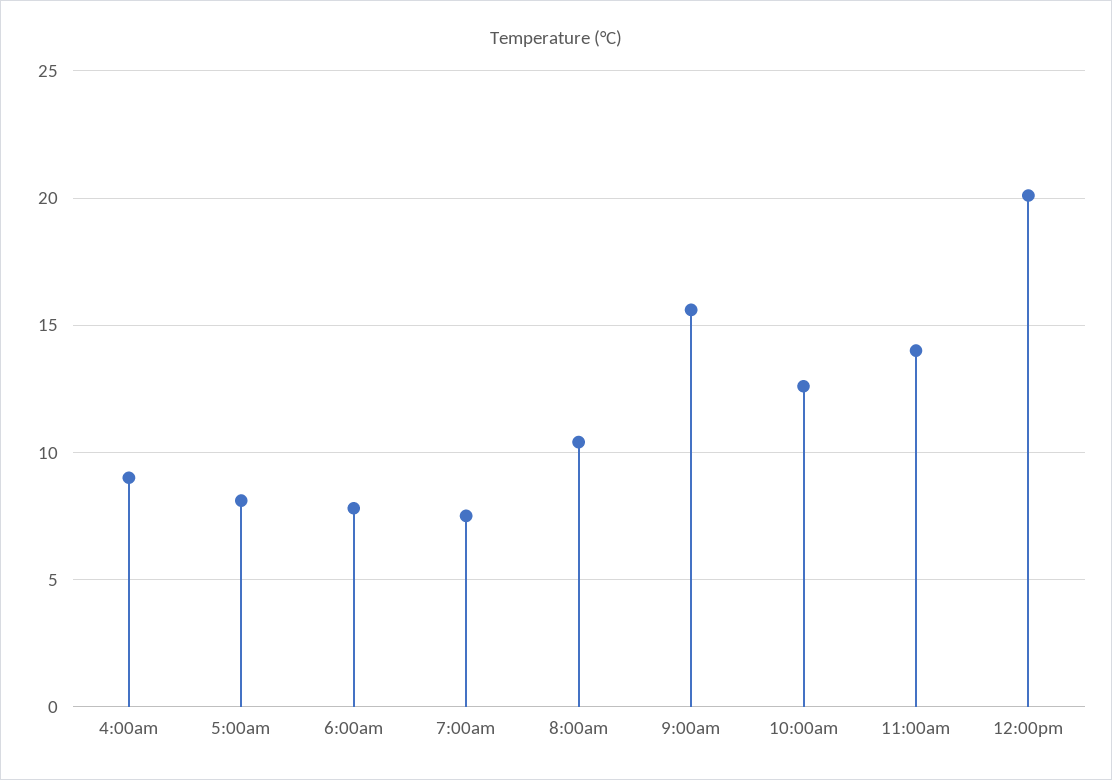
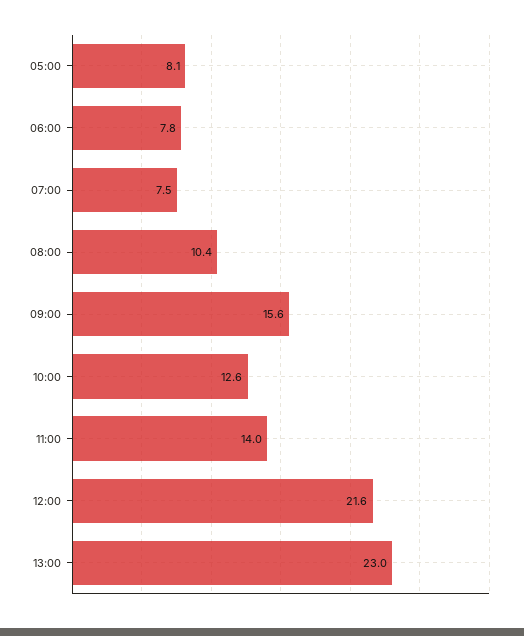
4:00am: 9 -> none
12:00pm: 20 -> 21.6
13:00: none -> 23

